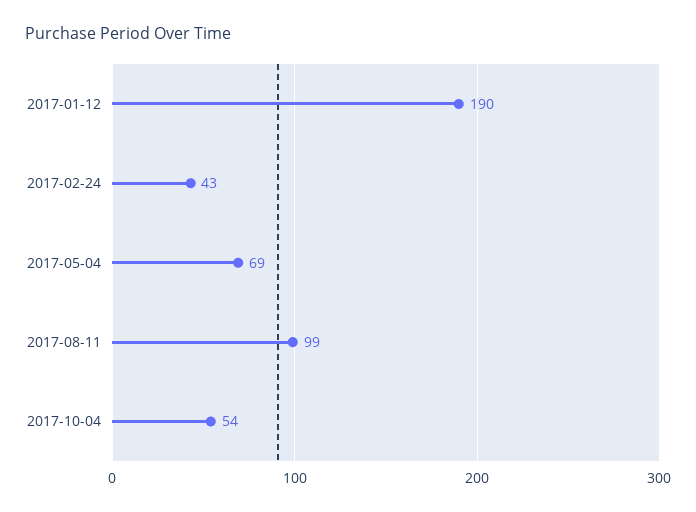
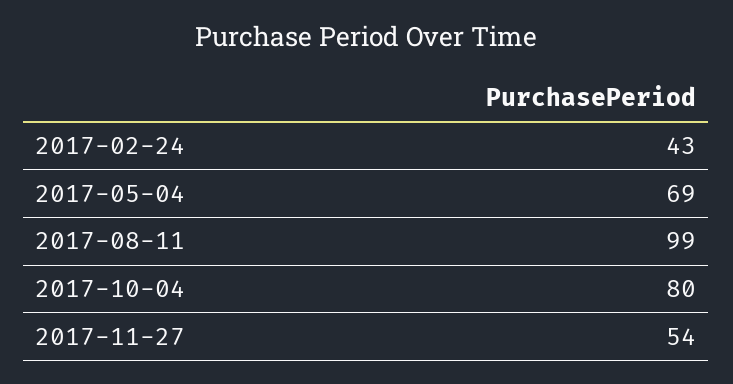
2017-01-12: 190 -> none
2017-10-04: 54 -> 80
2017-11-27: none -> 54

